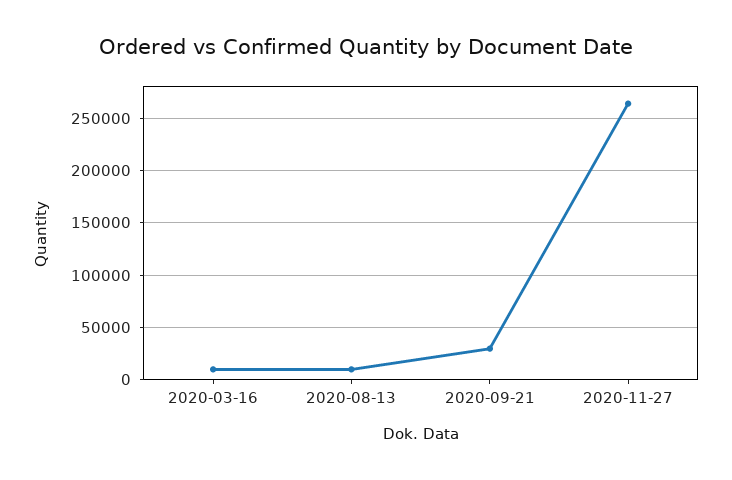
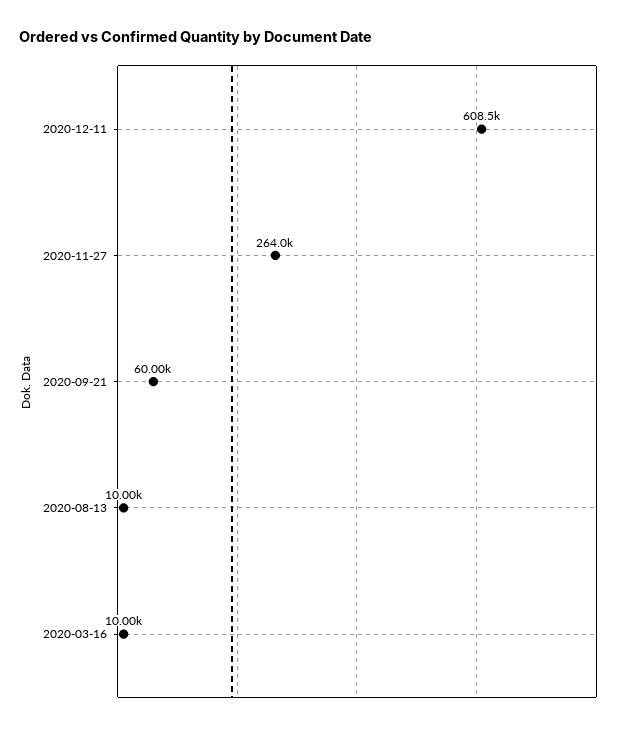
2020-09-21: 30000 -> 60000
2020-12-11: none -> 608500

